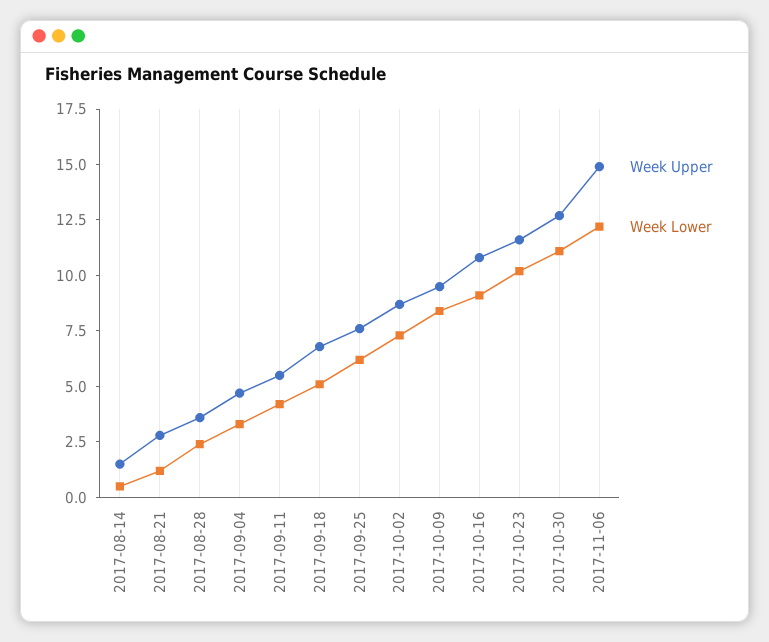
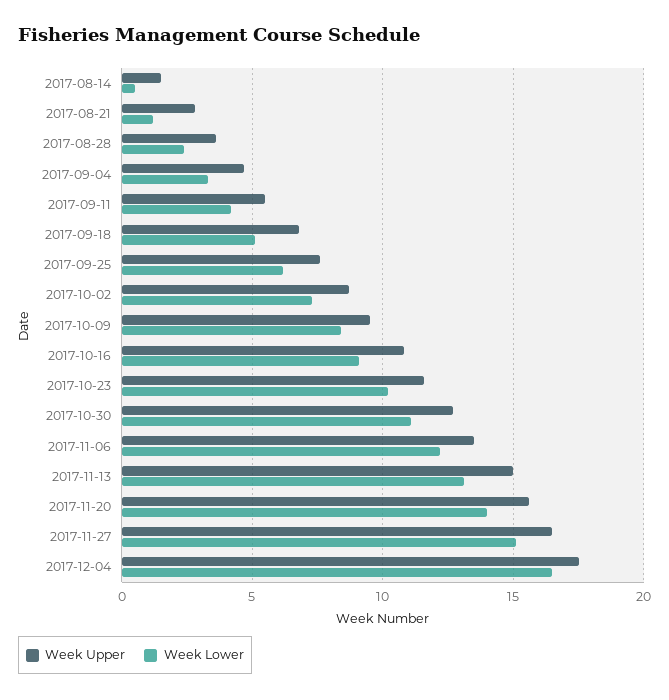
Week Upper, 2017-11-06: 15 -> 13.5
Week Upper, 2017-11-13: none -> 15
Week Lower, 2017-11-13: none -> 13
Week Upper, 2017-11-20: none -> 15.5
Week Lower, 2017-11-20: none -> 14
Week Upper, 2017-11-27: none -> 16.5
Week Lower, 2017-11-27: none -> 15
Week Upper, 2017-12-04: none -> 17.5
Week Lower, 2017-12-04: none -> 16.5

